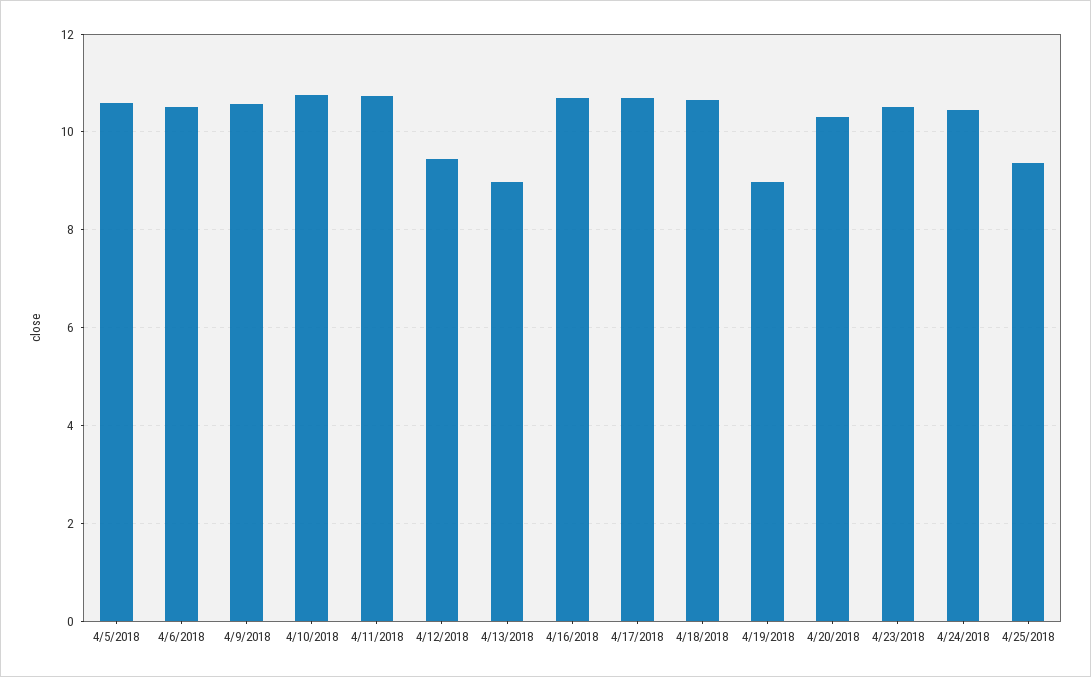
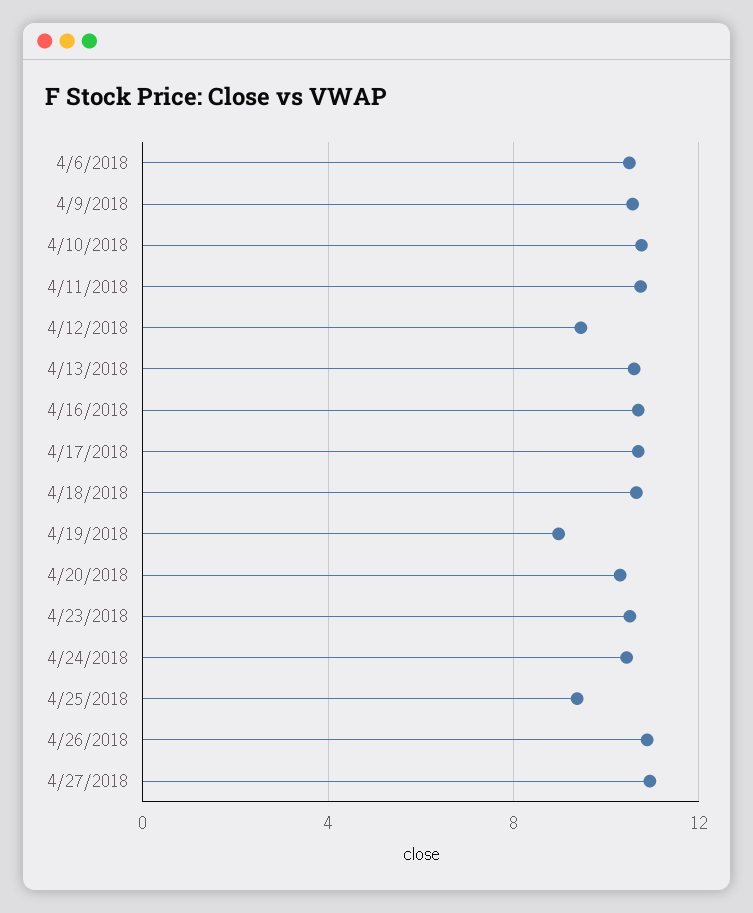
4/5/2018: 10.6 -> none
4/13/2018: 9 -> 10.5
4/26/2018: none -> 11
4/27/2018: none -> 11

